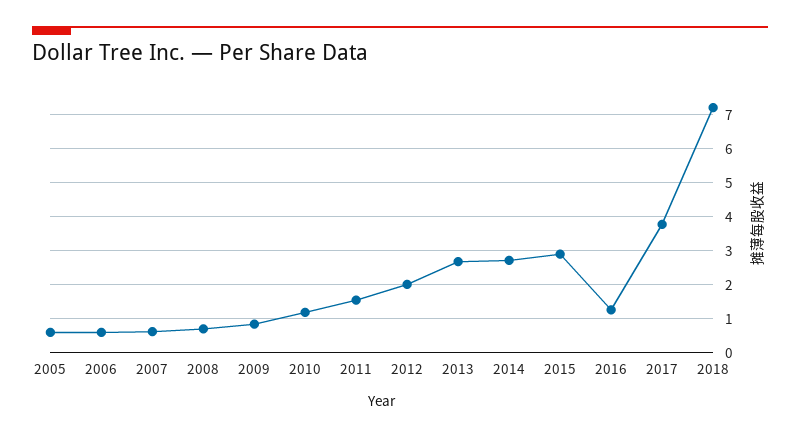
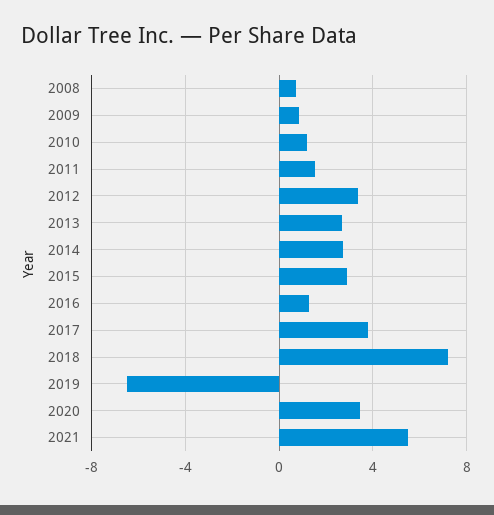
2005: 0.6 -> none
2006: 0.6 -> none
2007: 0.6 -> none
2012: 2 -> 3.5
2019: none -> -6.5
2020: none -> 3.5
2021: none -> 5.5

